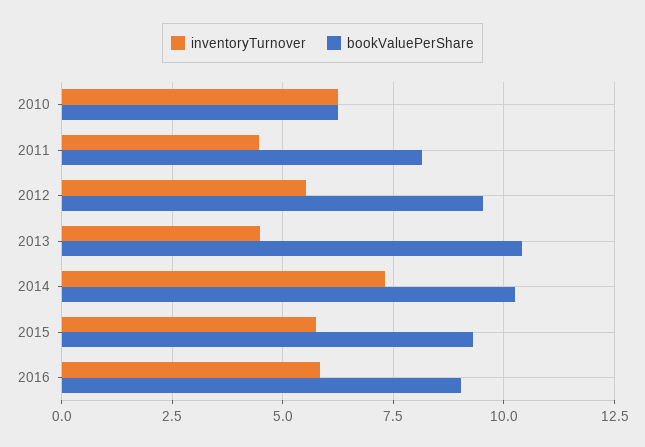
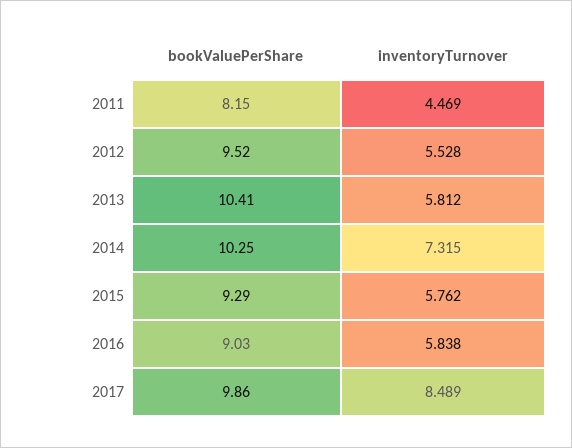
inventoryTurnover, 2010: 6.25 -> none
bookValuePerShare, 2010: 6.25 -> none
inventoryTurnover, 2013: 4.5 -> 5.812
bookValuePerShare, 2017: none -> 9.86
inventoryTurnover, 2017: none -> 8.489

